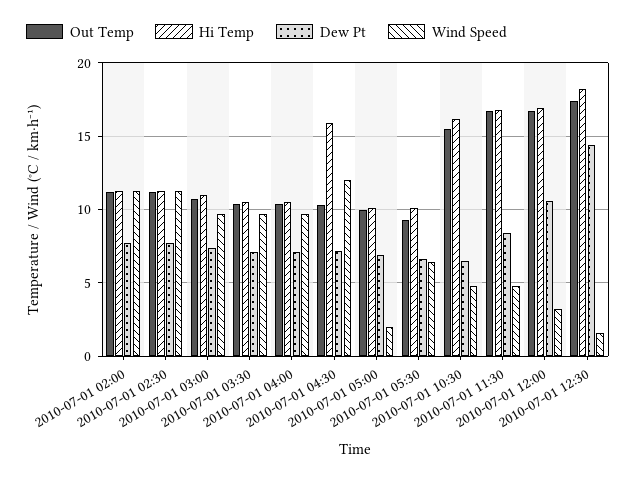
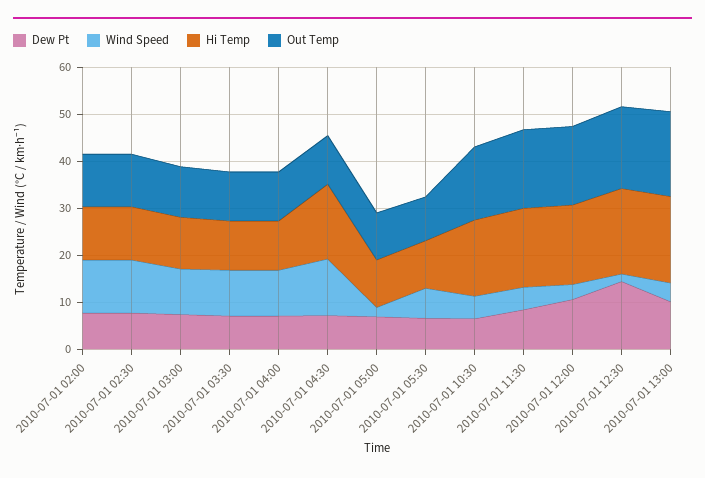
Dew Pt, 2010-07-01 13:00: none -> 10
Wind Speed, 2010-07-01 13:00: none -> 4
Hi Temp, 2010-07-01 13:00: none -> 18
Out Temp, 2010-07-01 13:00: none -> 18

